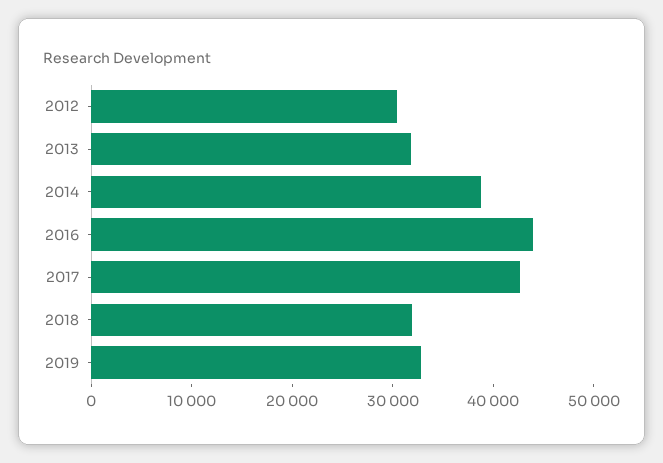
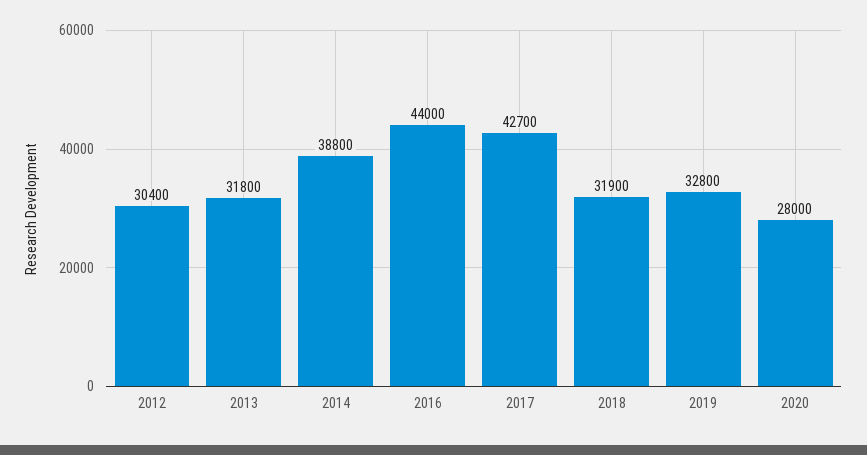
2020: none -> 28000

